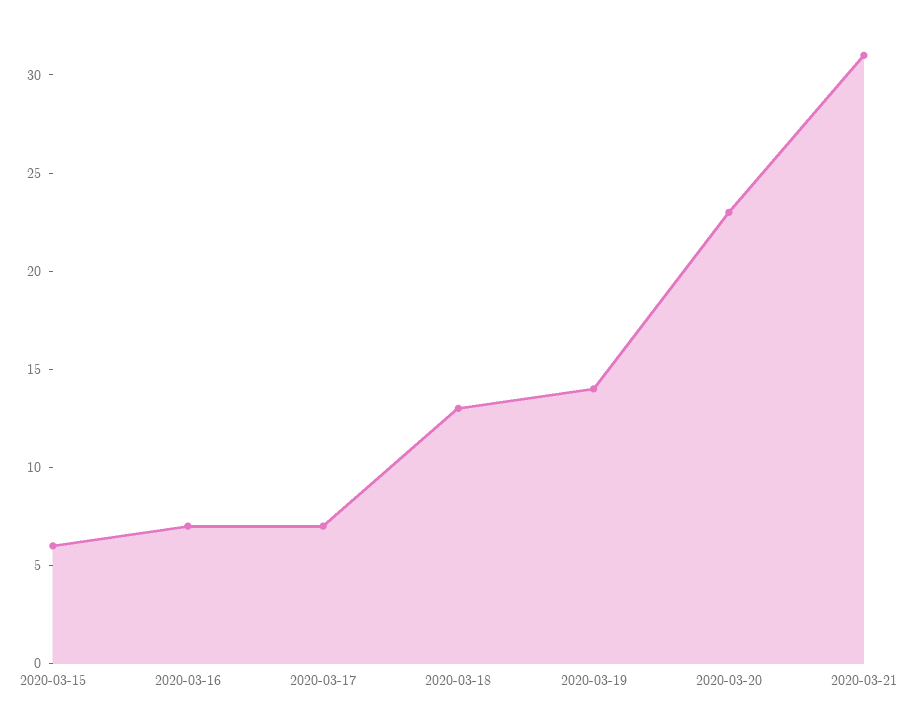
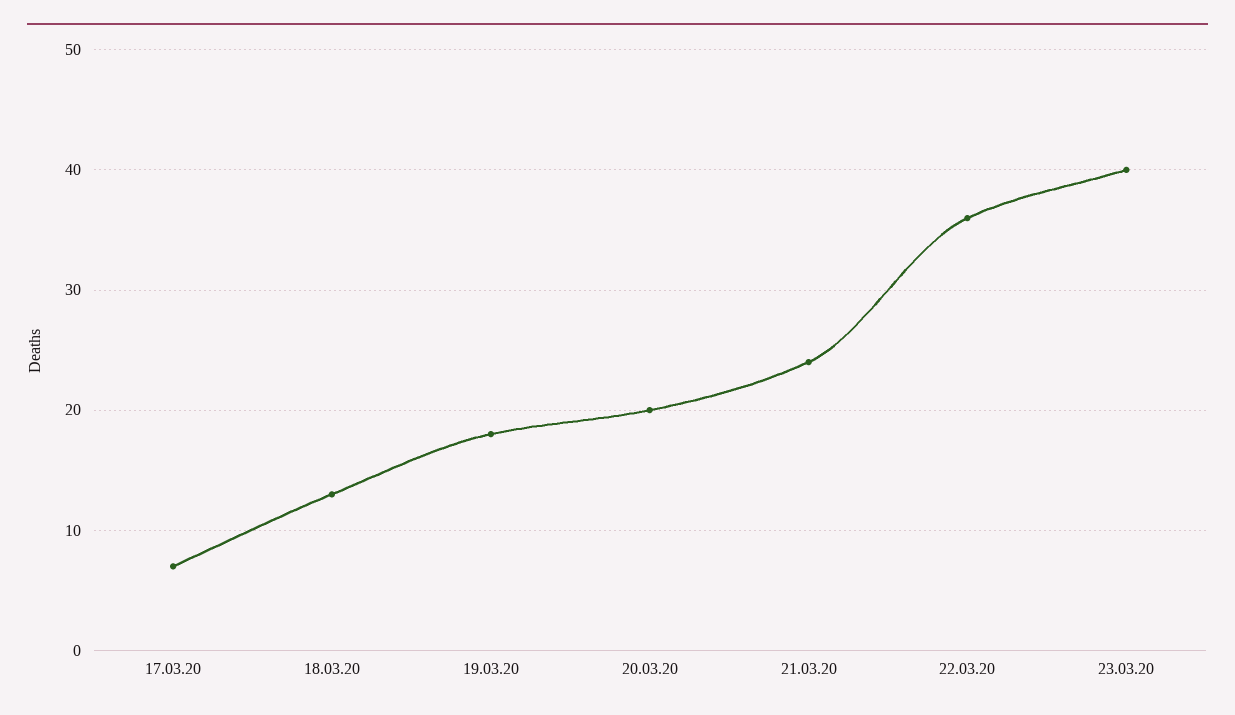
2020-03-15: 6 -> none
2020-03-16: 7 -> none
2020-03-19: 14 -> 18
2020-03-20: 23 -> 20
2020-03-21: 31 -> 24
22.03.20: none -> 36
23.03.20: none -> 40

